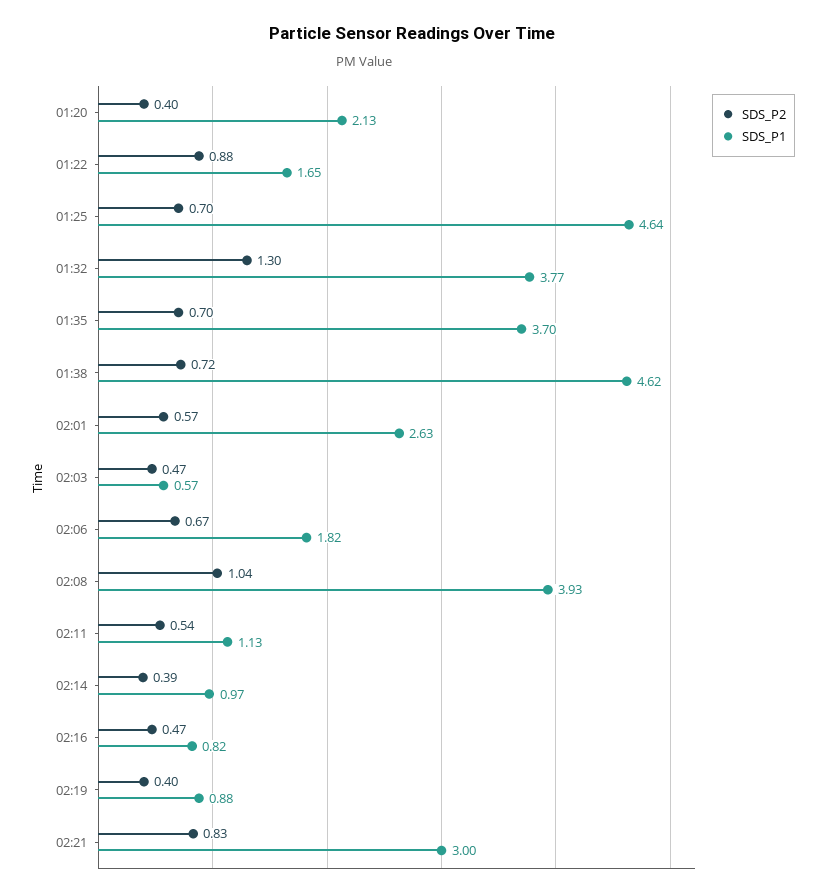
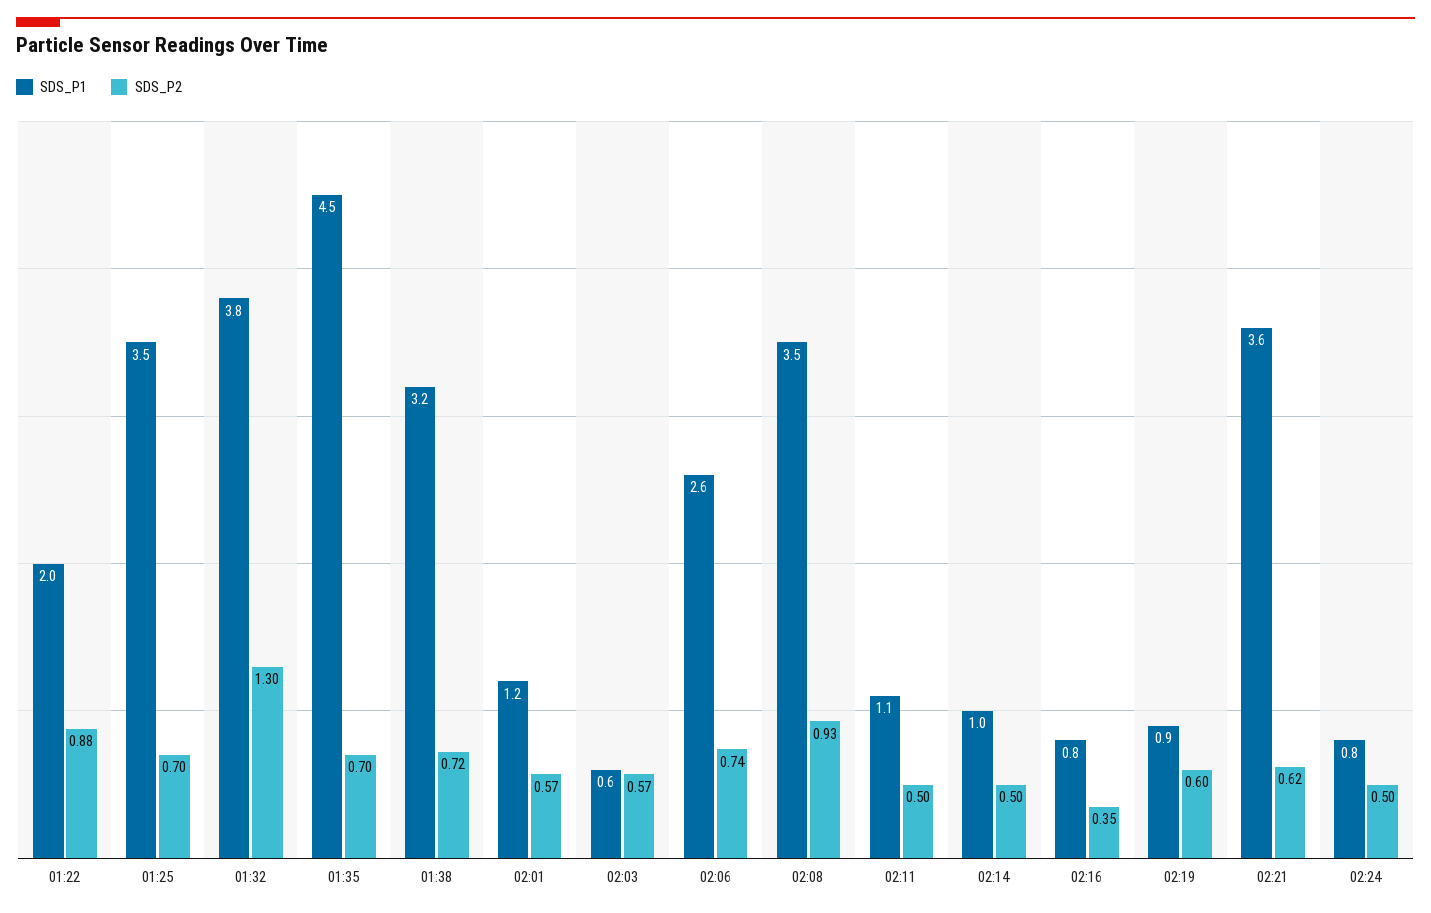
SDS_P2, 01:20: 0.4 -> none
SDS_P1, 01:20: 2.13 -> none
SDS_P1, 01:22: 1.65 -> 2
SDS_P1, 01:25: 4.64 -> 3.5
SDS_P1, 01:35: 3.7 -> 4.5
SDS_P1, 01:38: 4.62 -> 3.2
SDS_P1, 02:01: 2.63 -> 1.2
SDS_P2, 02:03: 0.47 -> 0.57
SDS_P2, 02:06: 0.67 -> 0.74
SDS_P1, 02:06: 1.82 -> 2.6
SDS_P2, 02:08: 1.04 -> 0.93
SDS_P1, 02:08: 3.93 -> 3.5
SDS_P2, 02:11: 0.54 -> 0.5
SDS_P2, 02:14: 0.39 -> 0.5
SDS_P2, 02:16: 0.47 -> 0.35
SDS_P2, 02:19: 0.4 -> 0.6
SDS_P2, 02:21: 0.83 -> 0.62
SDS_P1, 02:21: 3 -> 3.6
SDS_P1, 02:24: none -> 0.8
SDS_P2, 02:24: none -> 0.5

